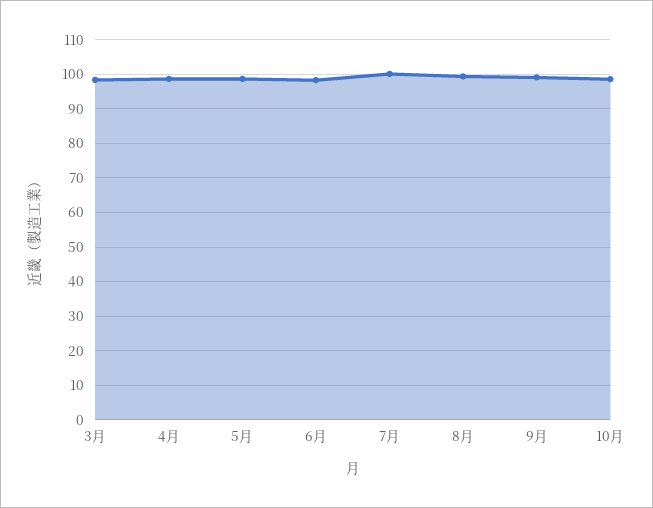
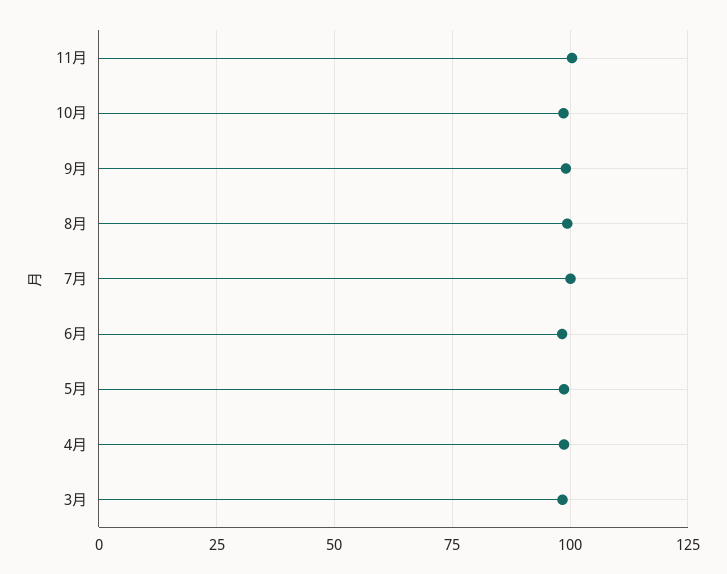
11月: none -> 100

